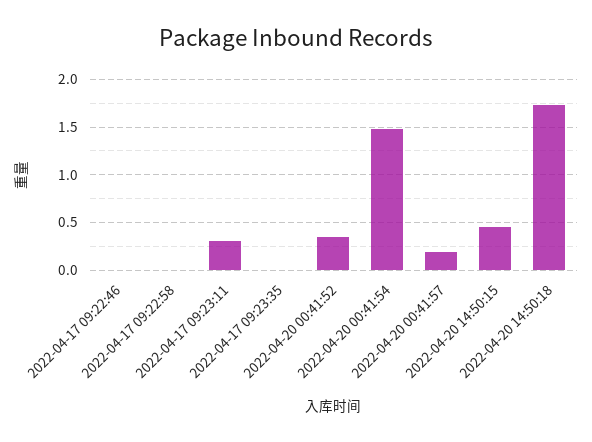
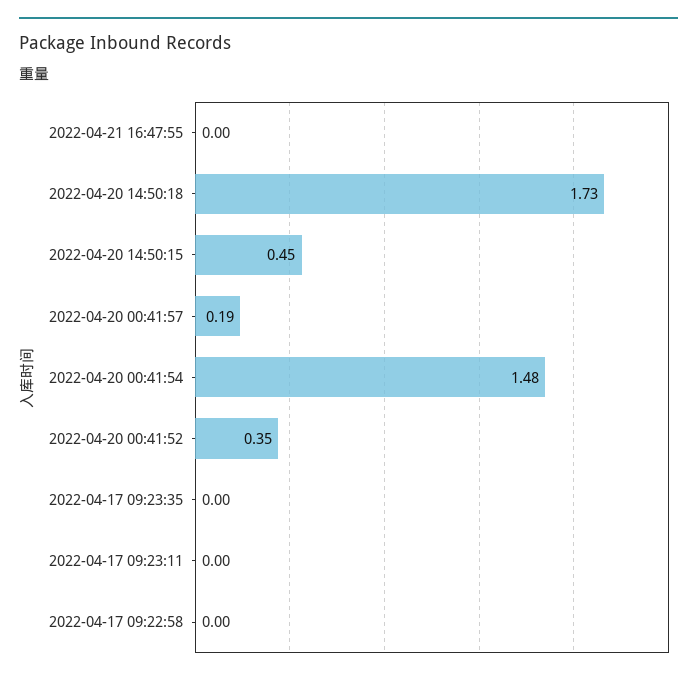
2022-04-17 09:22:46: 0 -> none
2022-04-17 09:23:11: 0.3 -> 0
2022-04-21 16:47:55: none -> 0

